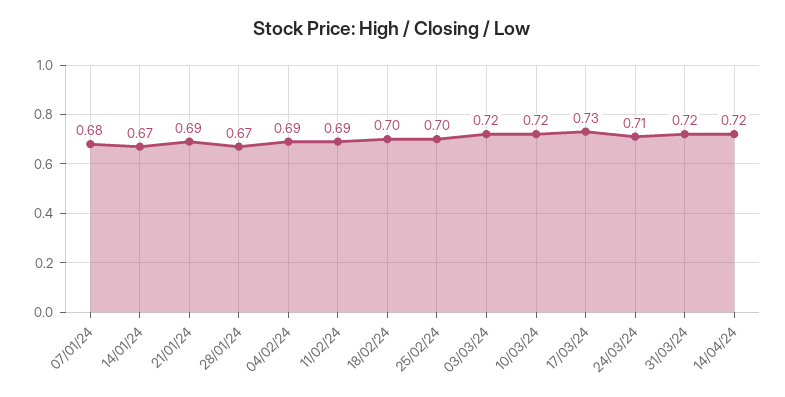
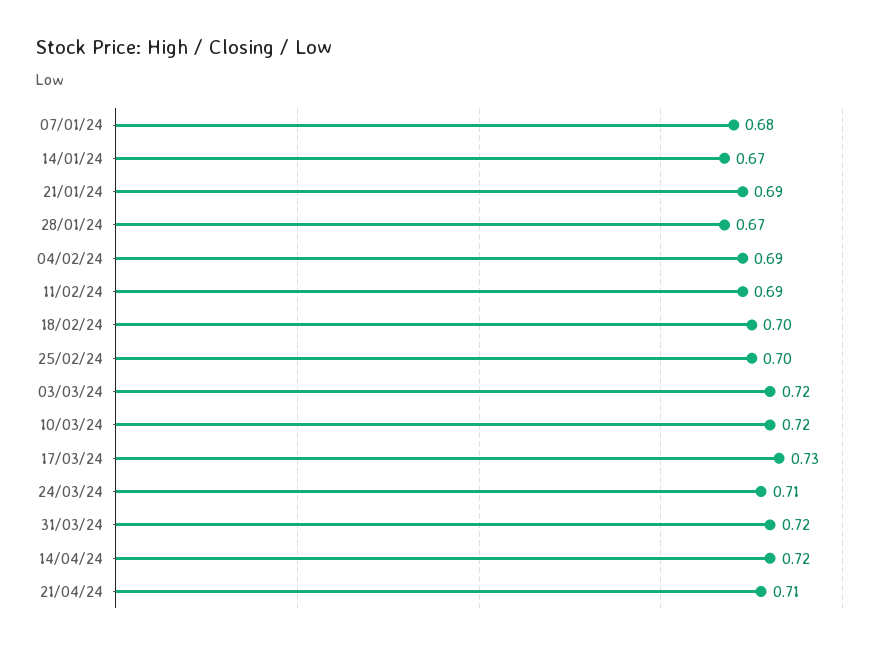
21/04/24: none -> 0.71

